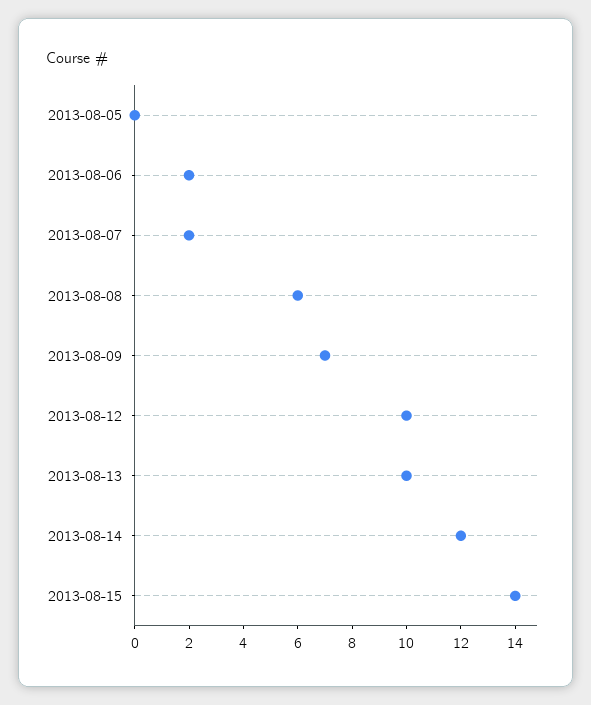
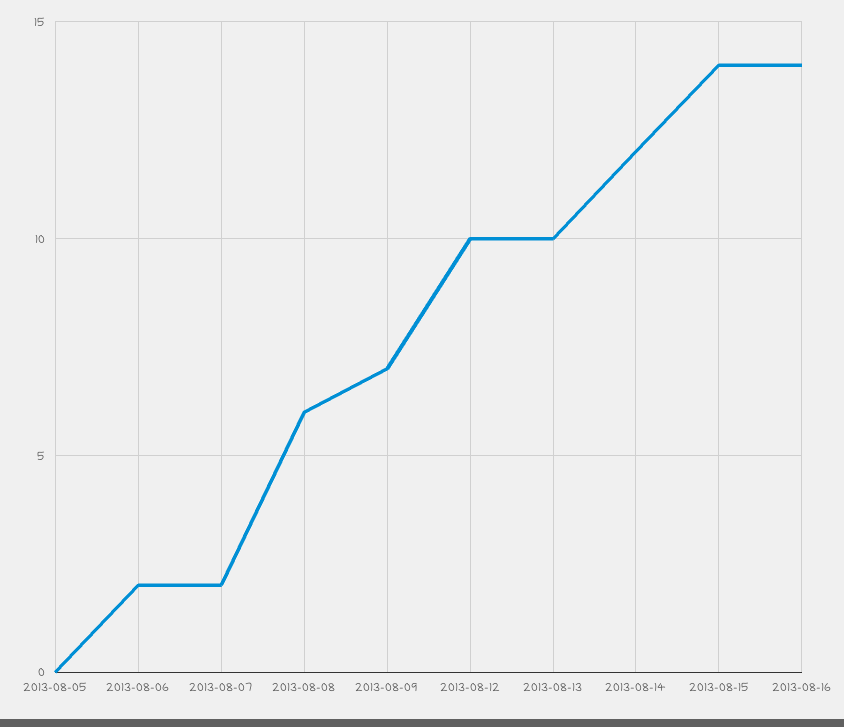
2013-08-16: none -> 14

